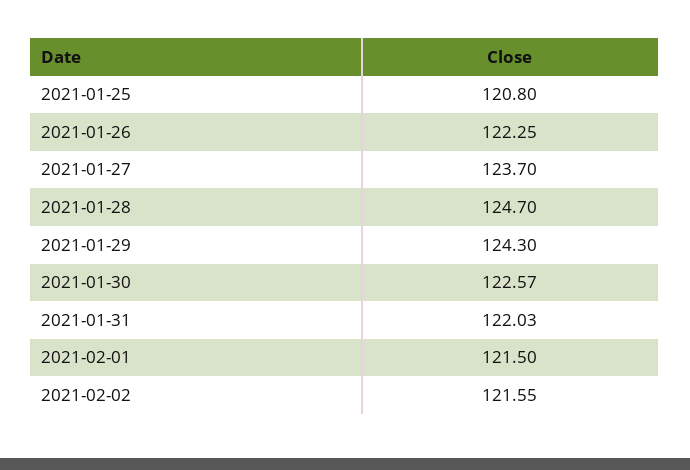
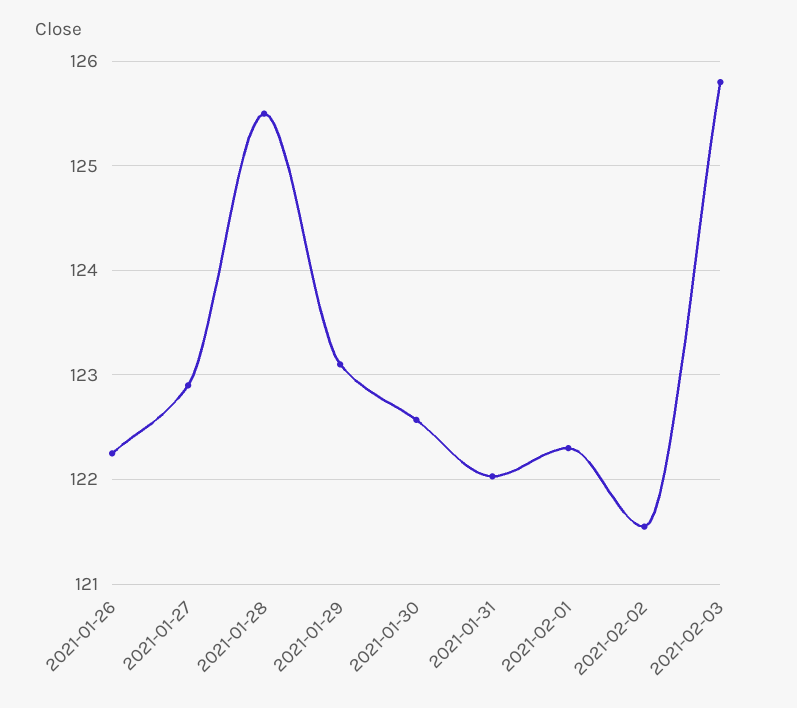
2021-01-25: 120.8 -> none
2021-01-27: 123.7 -> 122.9
2021-01-28: 124.7 -> 125.5
2021-01-29: 124.3 -> 123.1
2021-02-01: 121.5 -> 122.3
2021-02-03: none -> 125.8

